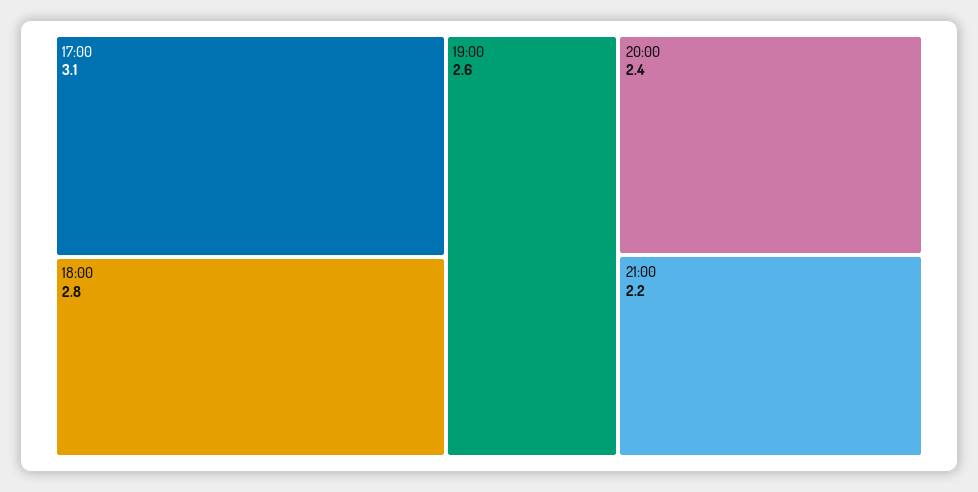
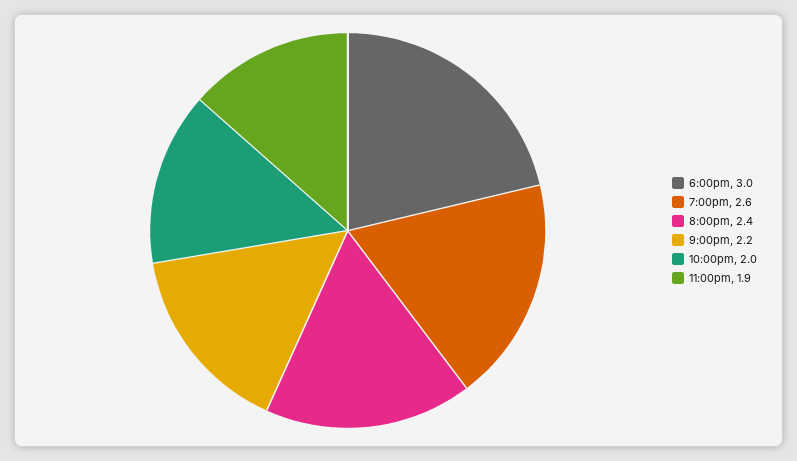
17:00: 3.1 -> none
18:00: 2.8 -> 3
10:00pm: none -> 2
11:00pm: none -> 1.9

